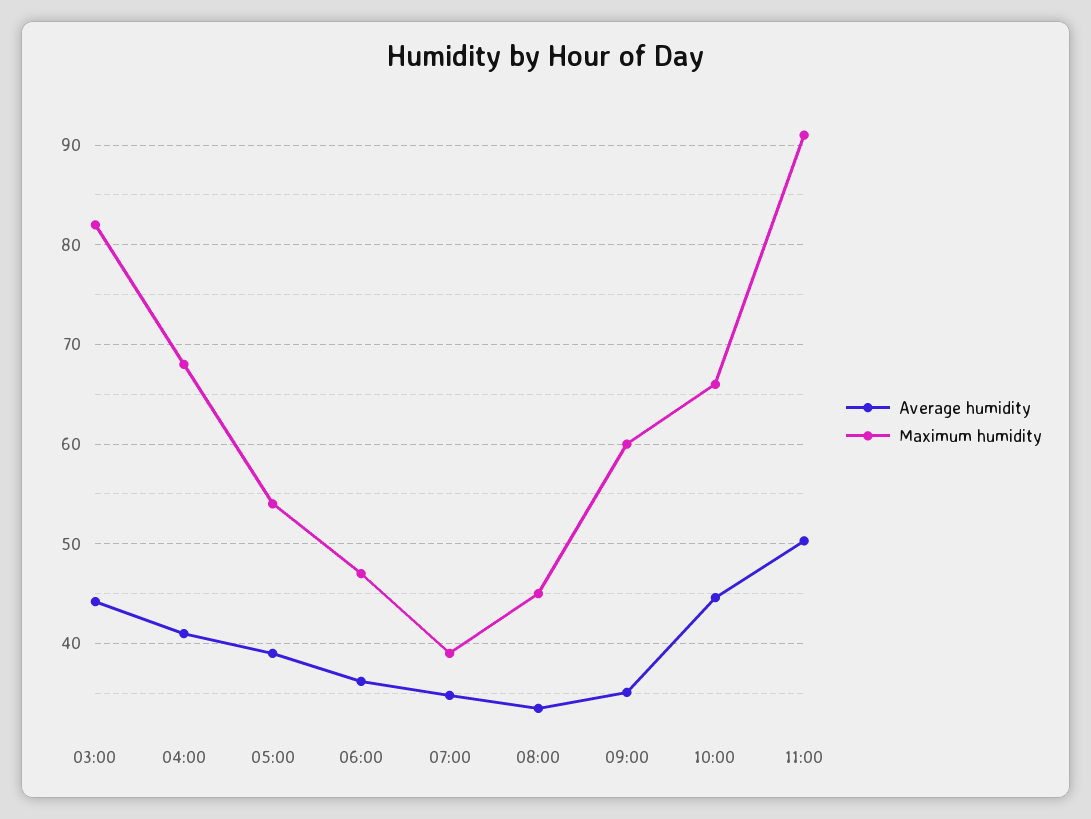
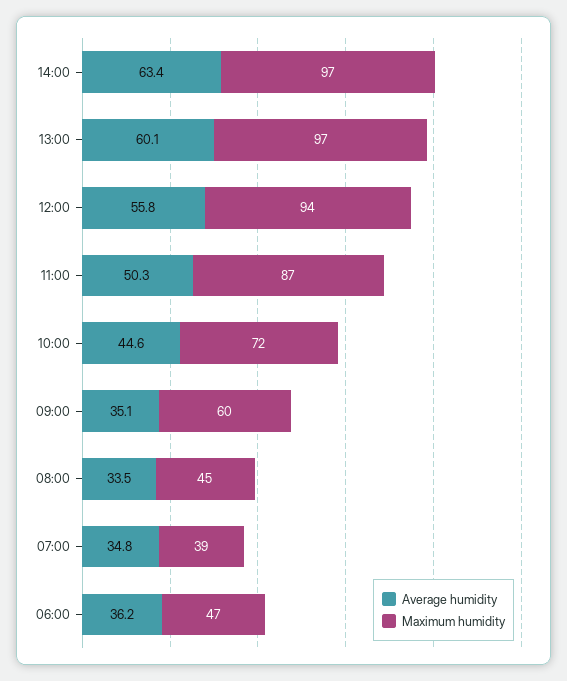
Average humidity, 03:00: 44 -> none
Maximum humidity, 03:00: 82 -> none
Average humidity, 04:00: 41 -> none
Maximum humidity, 04:00: 68 -> none
Average humidity, 05:00: 39 -> none
Maximum humidity, 05:00: 54 -> none
Maximum humidity, 10:00: 66 -> 72
Maximum humidity, 11:00: 91 -> 87
Average humidity, 14:00: none -> 63.4
Maximum humidity, 14:00: none -> 97
Average humidity, 13:00: none -> 60.1
Maximum humidity, 13:00: none -> 97
Average humidity, 12:00: none -> 55.8
Maximum humidity, 12:00: none -> 94

